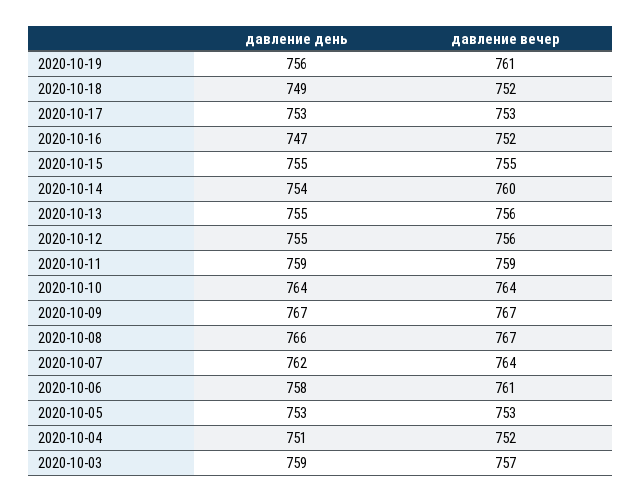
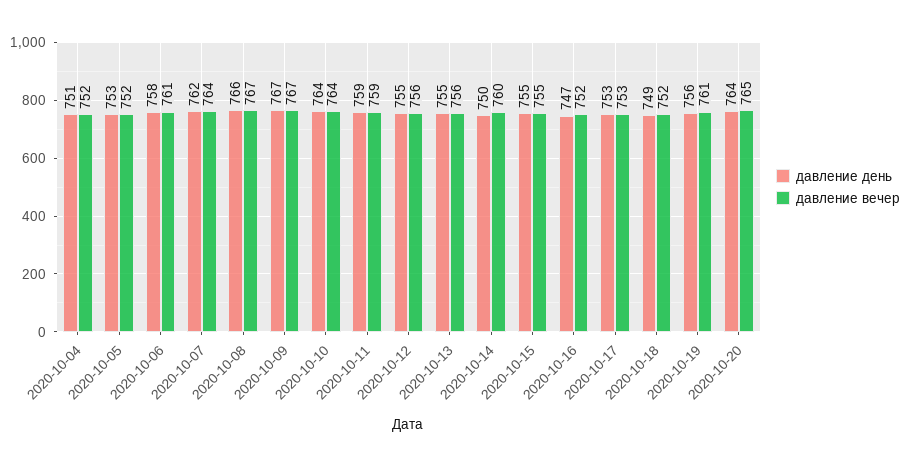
давление день, 2020-10-14: 754 -> 750
давление вечер, 2020-10-05: 753 -> 752
давление день, 2020-10-03: 759 -> none
давление вечер, 2020-10-03: 757 -> none
давление день, 2020-10-20: none -> 764
давление вечер, 2020-10-20: none -> 765

